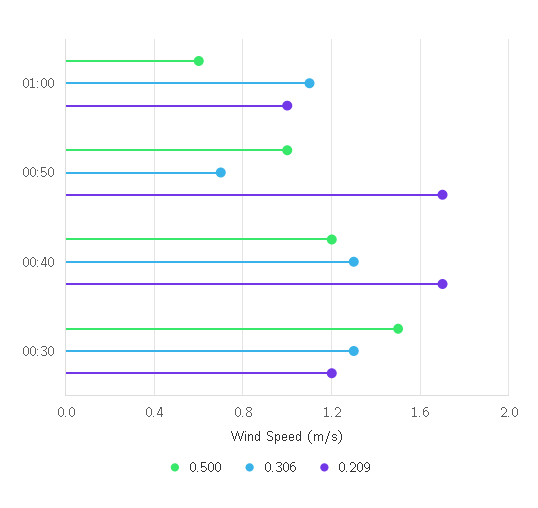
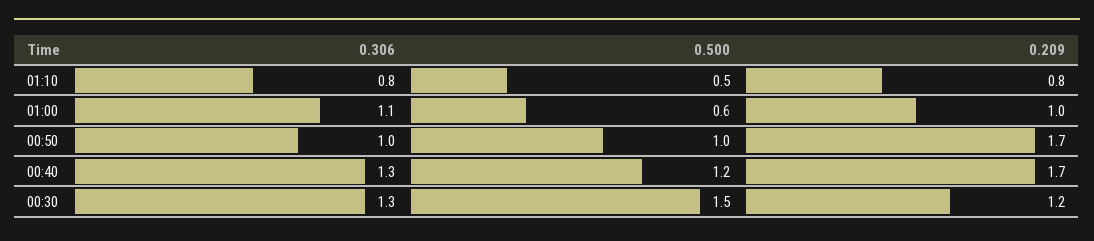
0.306, 00:50: 0.7 -> 1
0.306, 01:10: none -> 0.8
0.500, 01:10: none -> 0.5
0.209, 01:10: none -> 0.8

